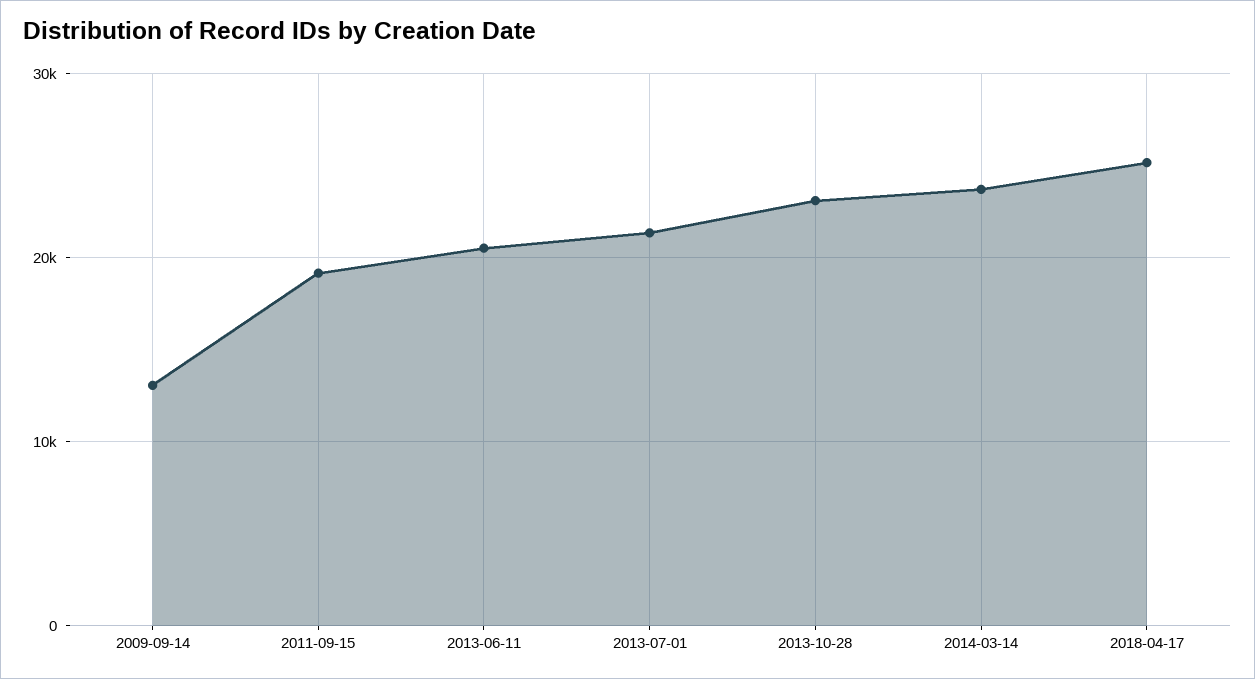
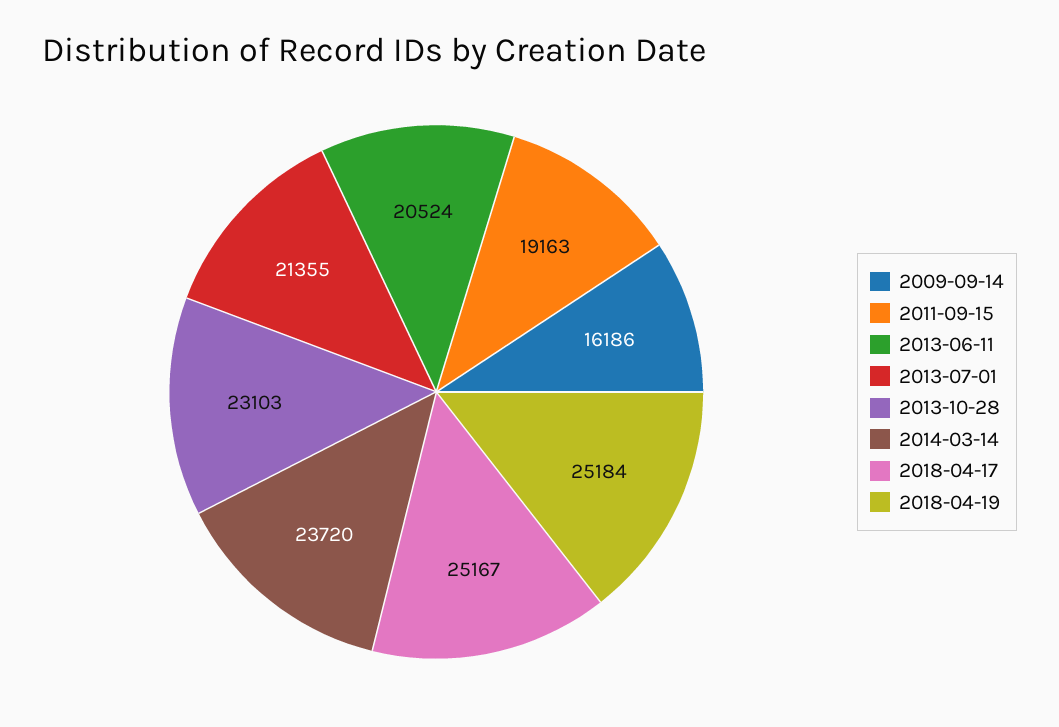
2009-09-14: 13000 -> 16186
2018-04-19: none -> 25184

